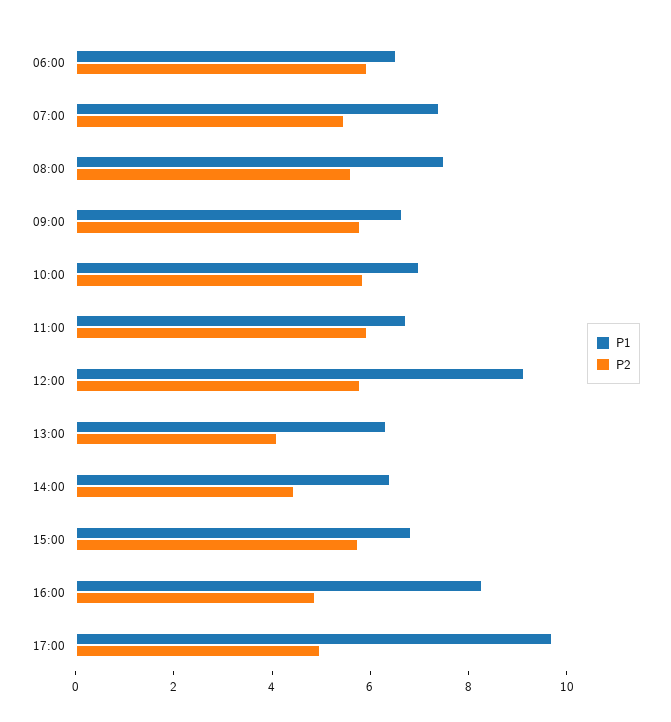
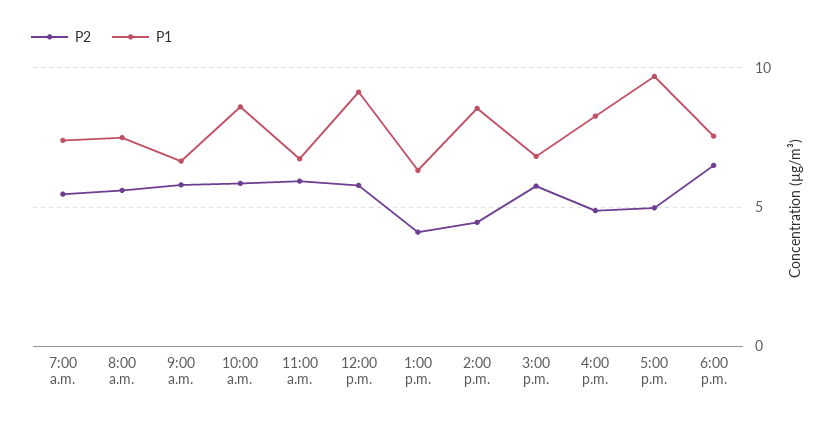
P1, 06:00: 6.5 -> none
P2, 06:00: 6 -> none
P1, 10:00: 7 -> 8.5
P1, 14:00: 6.5 -> 8.5
P2, 6:00 p.m.: none -> 6.5
P1, 6:00 p.m.: none -> 7.5

